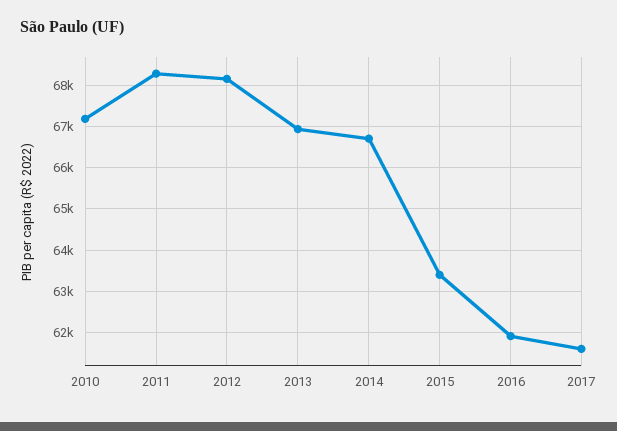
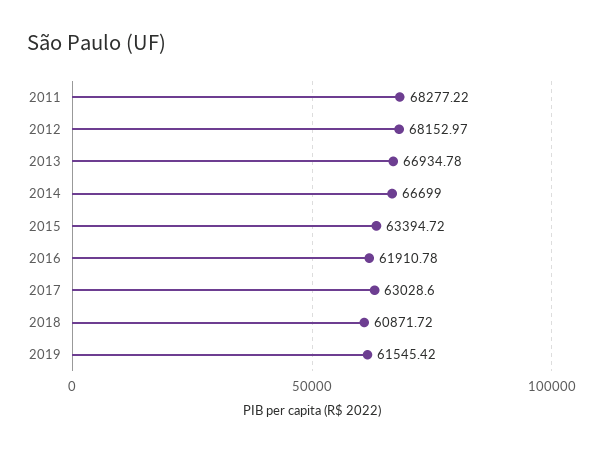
2010: 67200 -> none
2017: 61600 -> 63028.6
2018: none -> 60871.72
2019: none -> 61545.42

